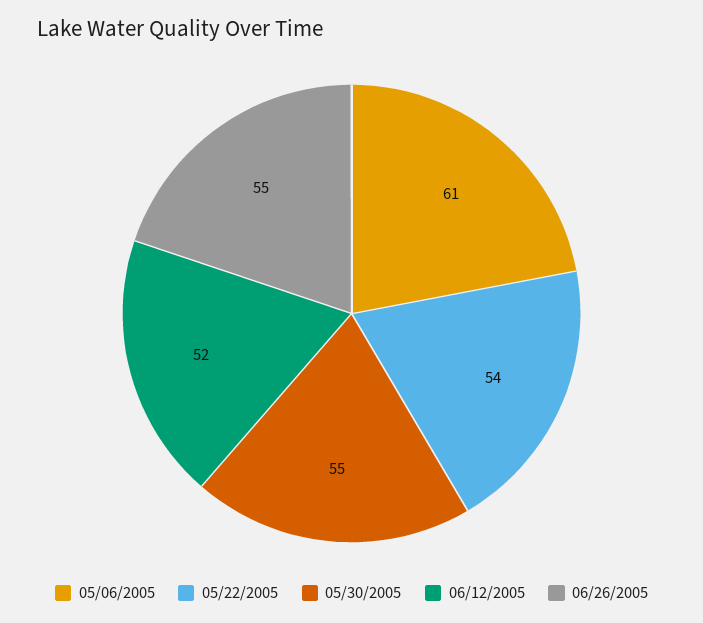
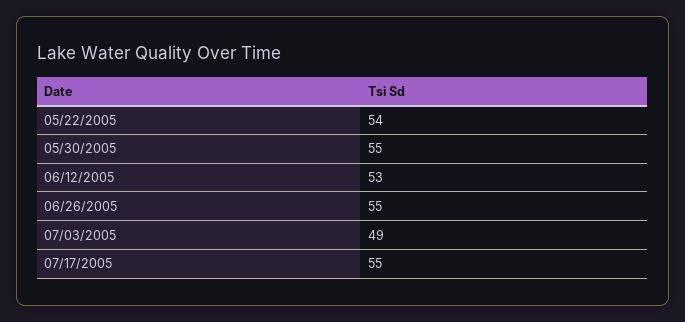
05/06/2005: 61 -> none
06/12/2005: 52 -> 53
07/03/2005: none -> 49
07/17/2005: none -> 55

